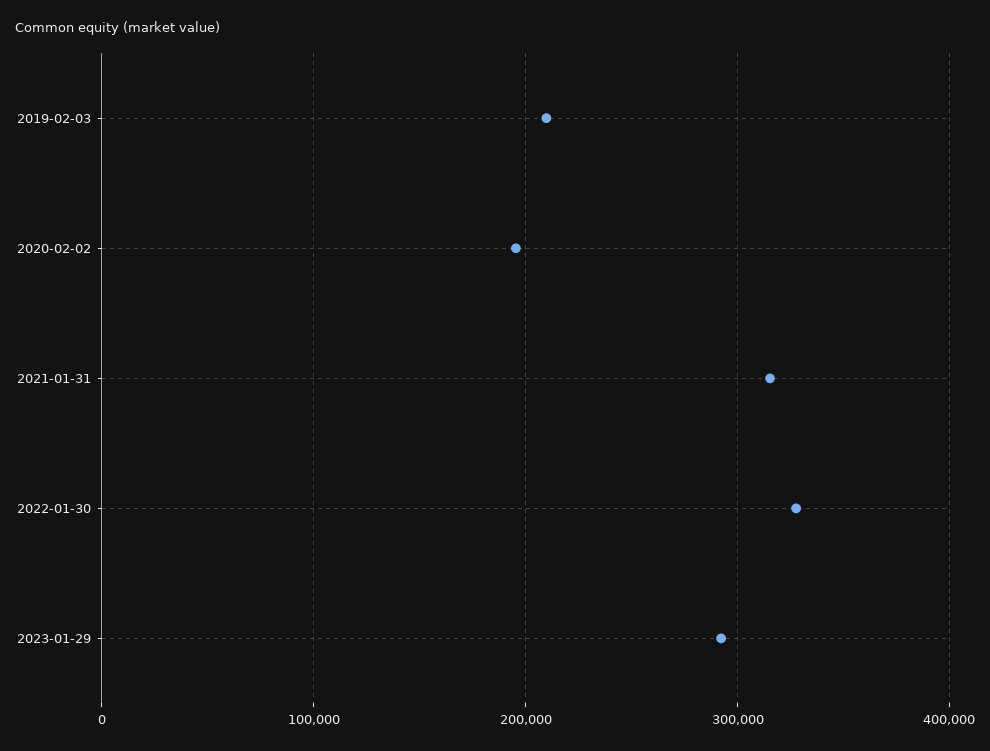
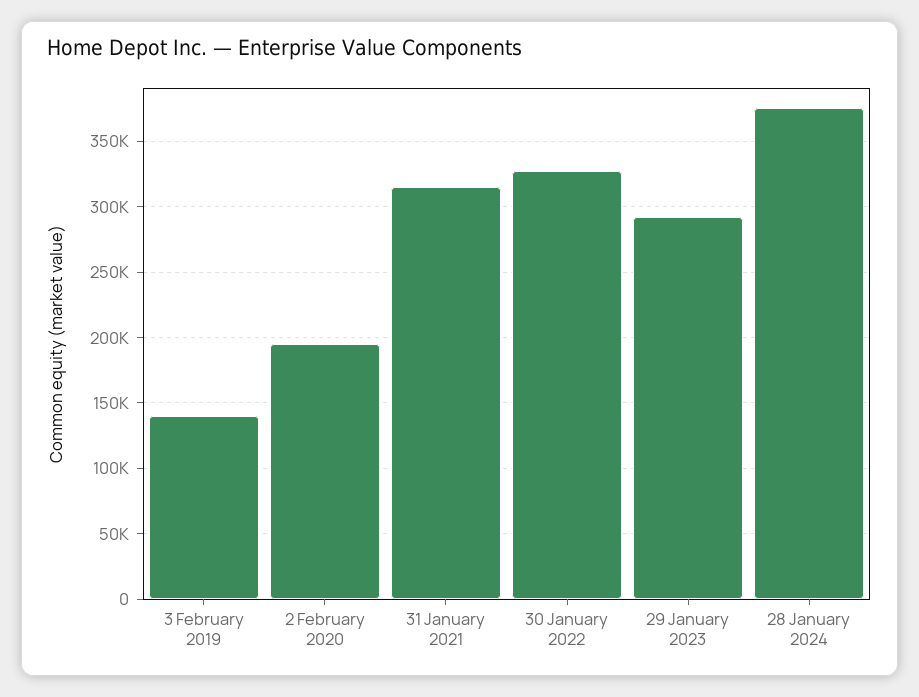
2019-02-03: 210000 -> 140000
28 January 2024: none -> 375000

